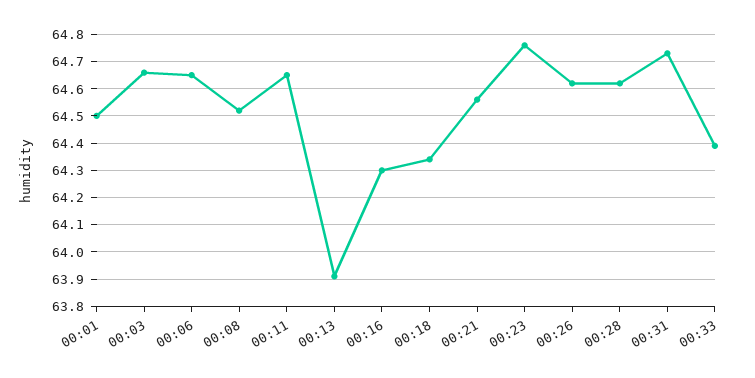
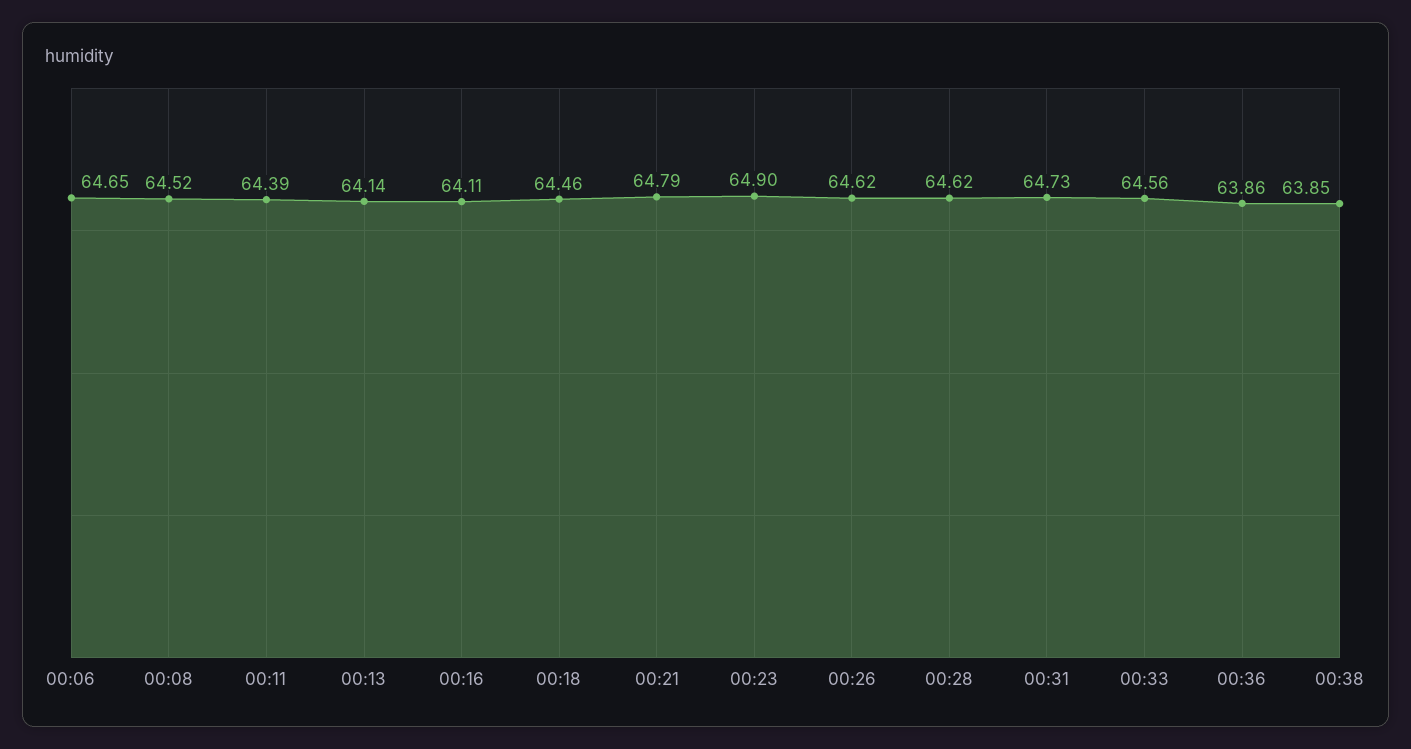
00:01: 64.5 -> none
00:03: 64.65 -> none
00:11: 64.65 -> 64.39
00:13: 63.9 -> 64.14
00:16: 64.3 -> 64.11
00:18: 64.35 -> 64.46
00:21: 64.55 -> 64.79
00:23: 64.75 -> 64.9
00:33: 64.4 -> 64.56
00:36: none -> 63.86
00:38: none -> 63.85

